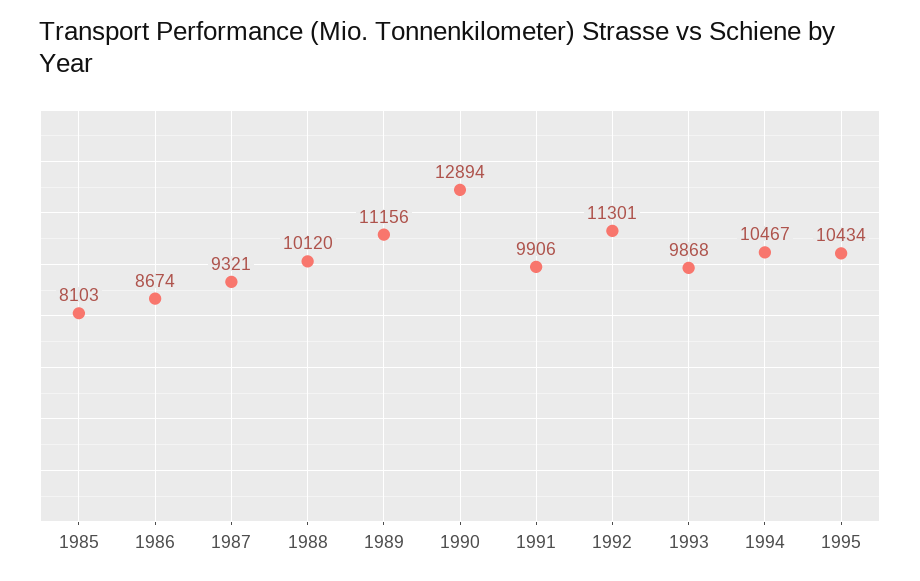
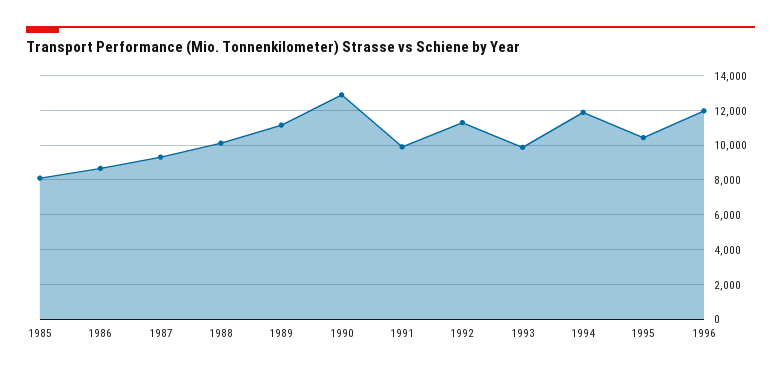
1994: 10467 -> 12000
1996: none -> 12000

